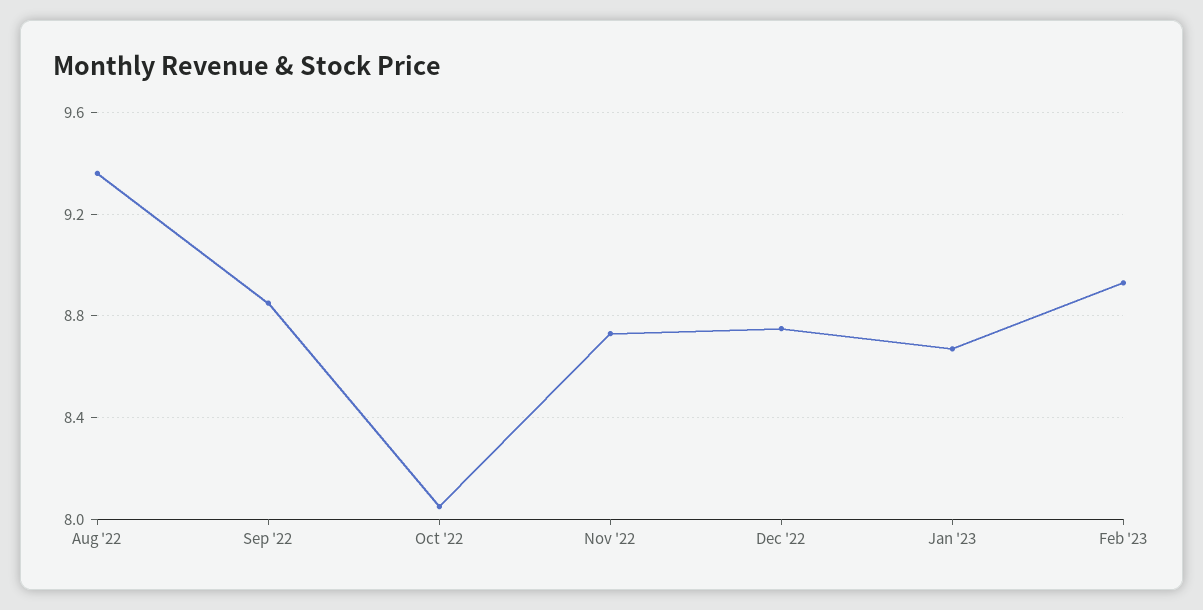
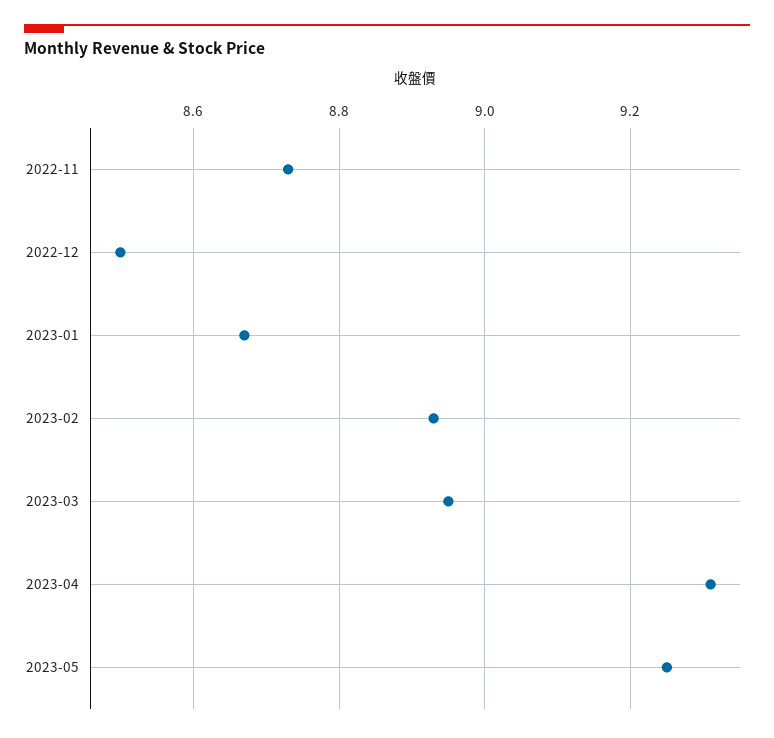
Aug '22: 9.35 -> none
Sep '22: 8.85 -> none
Oct '22: 8.05 -> none
Dec '22: 8.75 -> 8.5
2023-03: none -> 8.95
2023-04: none -> 9.3
2023-05: none -> 9.25

